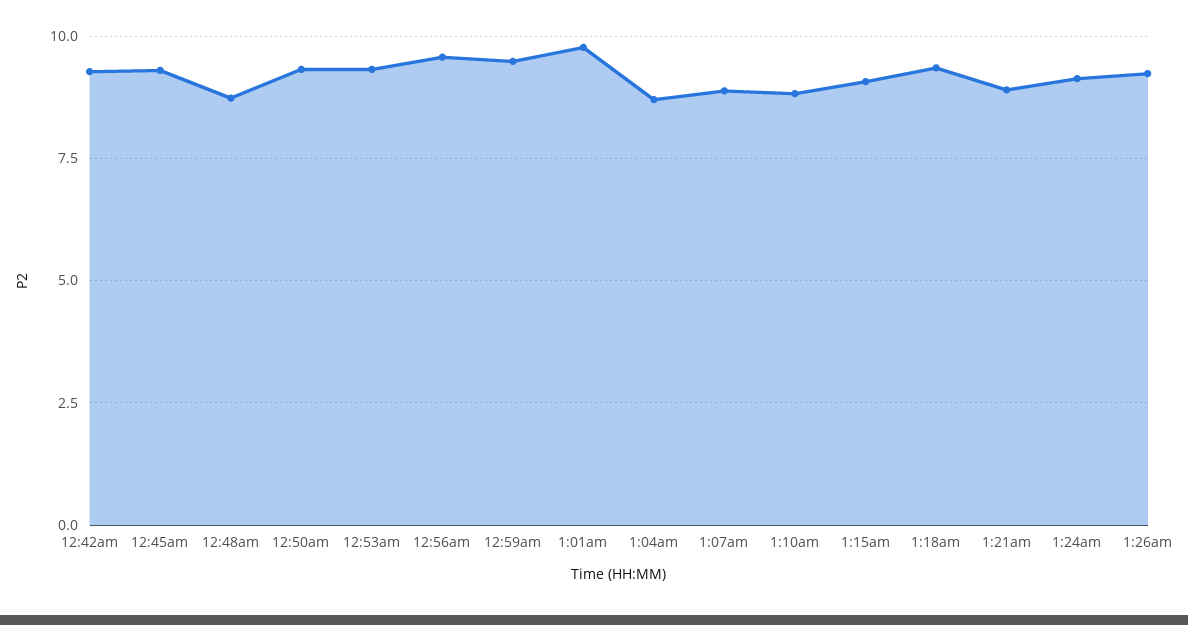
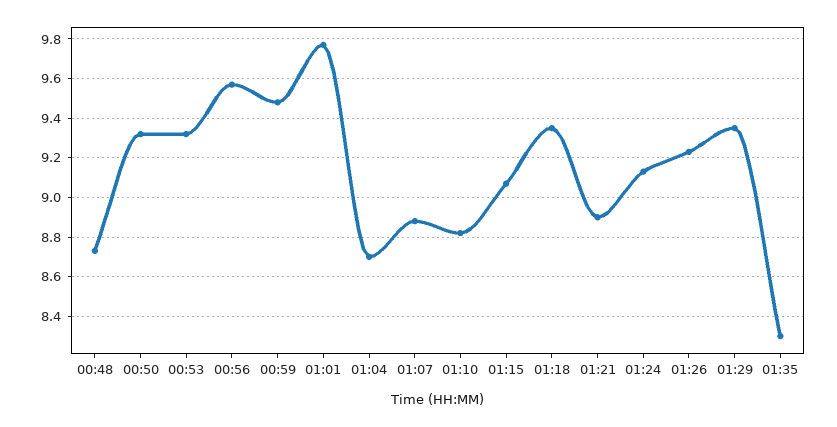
12:42am: 9.25 -> none
12:45am: 9.25 -> none
01:29: none -> 9.35
01:35: none -> 8.3

